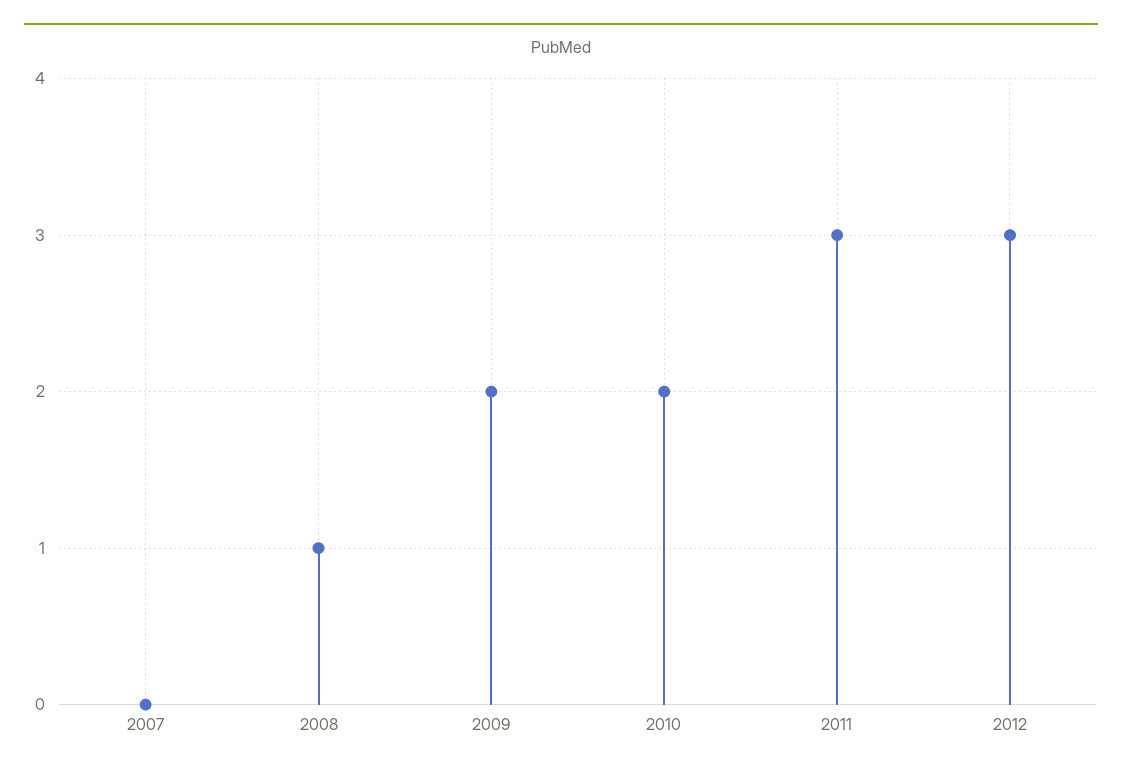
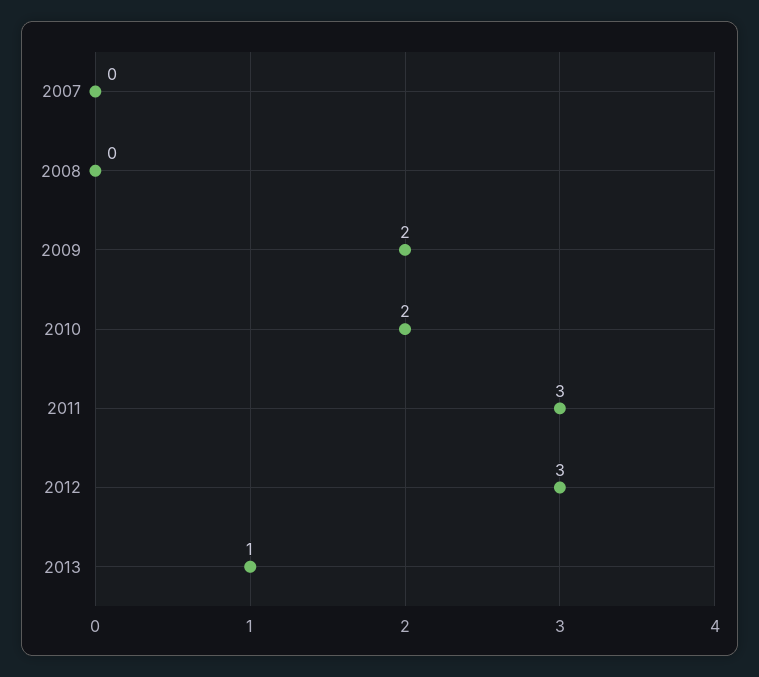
2008: 1 -> 0
2013: none -> 1

